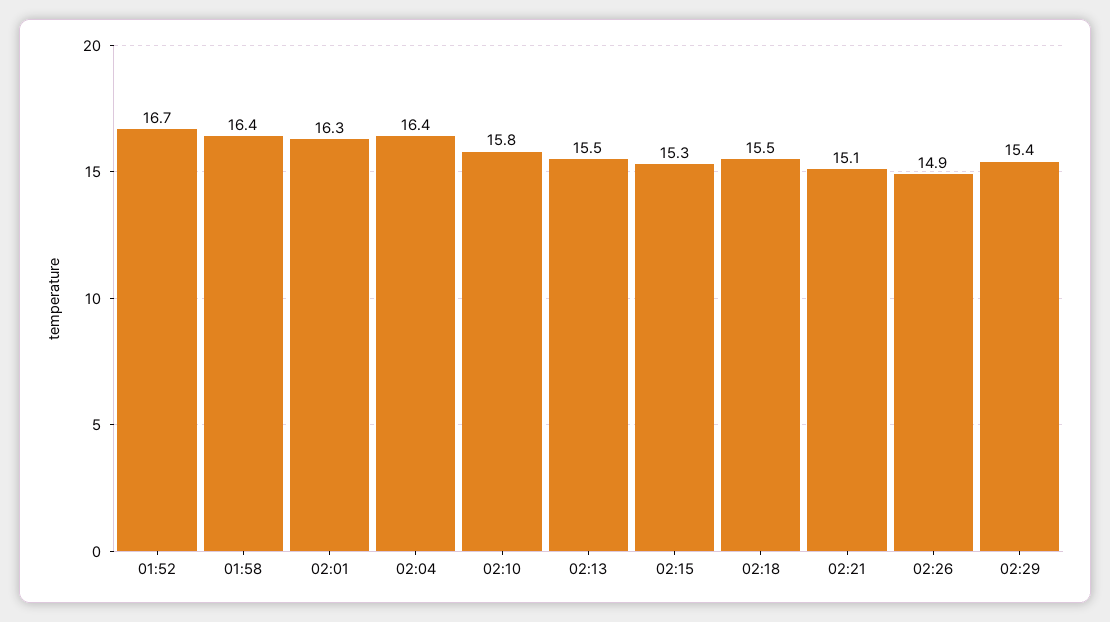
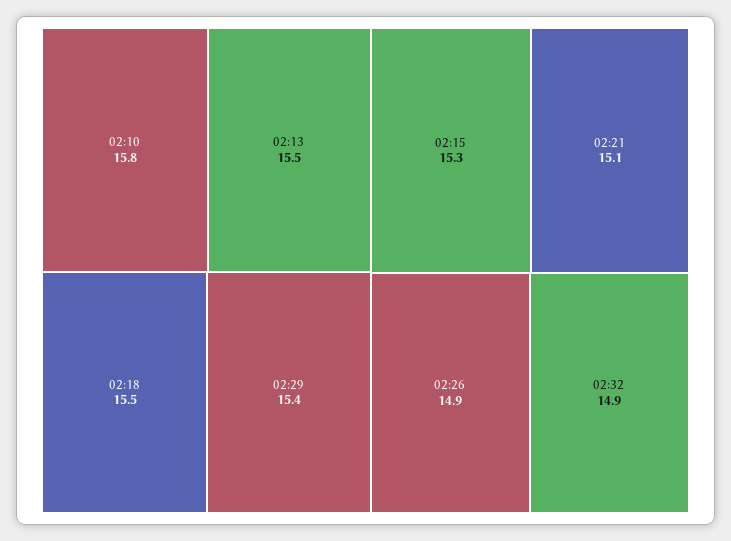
01:52: 16.7 -> none
01:58: 16.4 -> none
02:01: 16.3 -> none
02:04: 16.4 -> none
02:32: none -> 14.9

